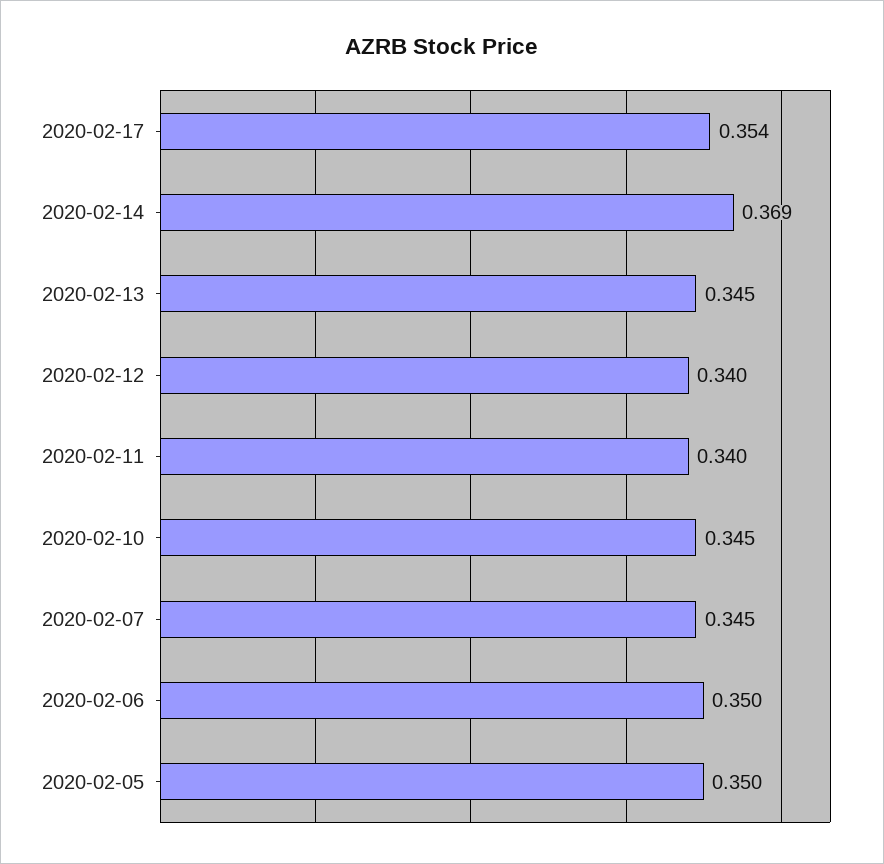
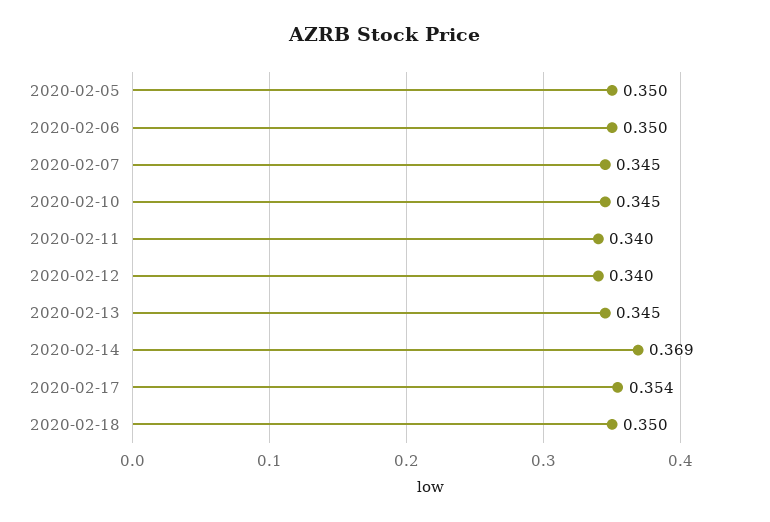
2020-02-18: none -> 0.35

